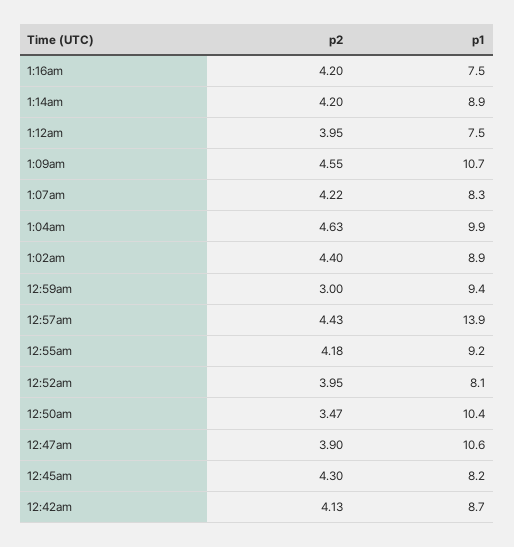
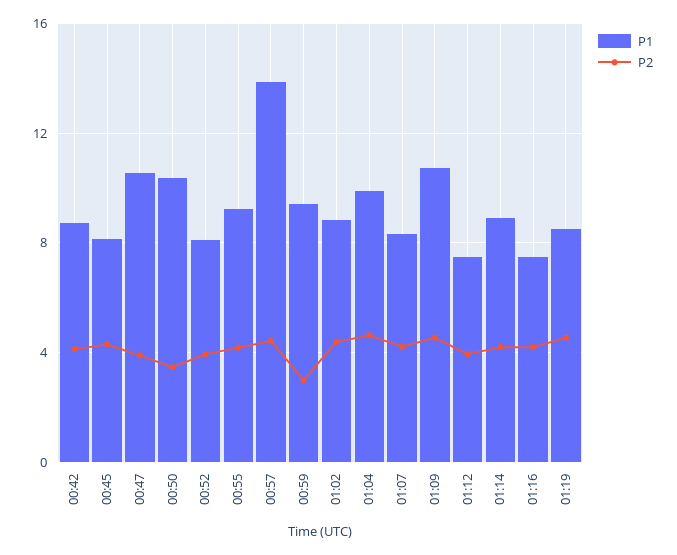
p1, 01:19: none -> 8.5
p2, 01:19: none -> 4.5

